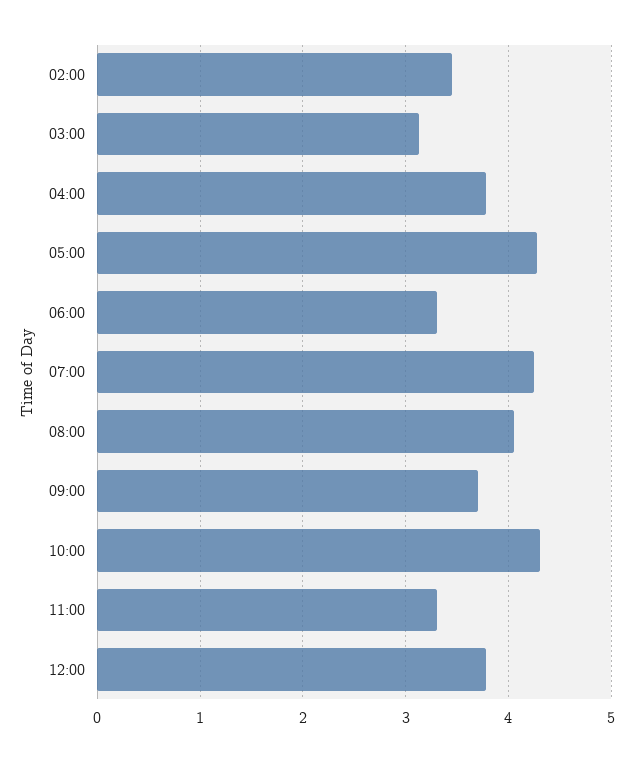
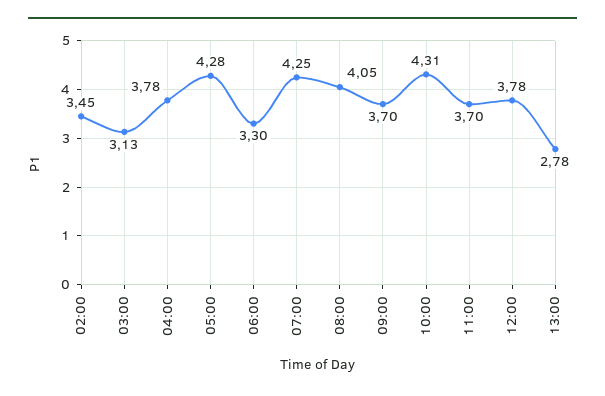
11:00: 3.3 -> 3.7
13:00: none -> 2.78

